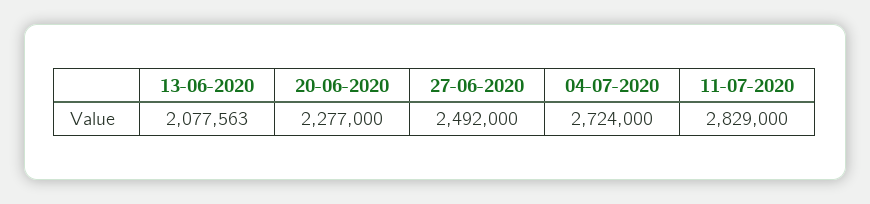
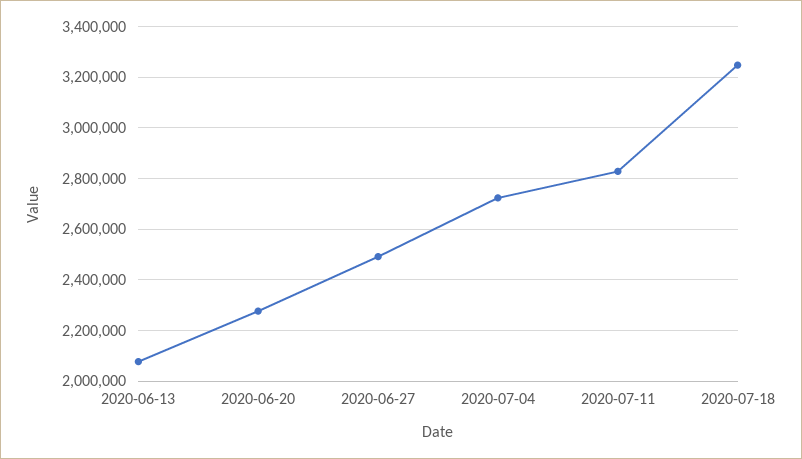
2020-07-18: none -> 3250000

